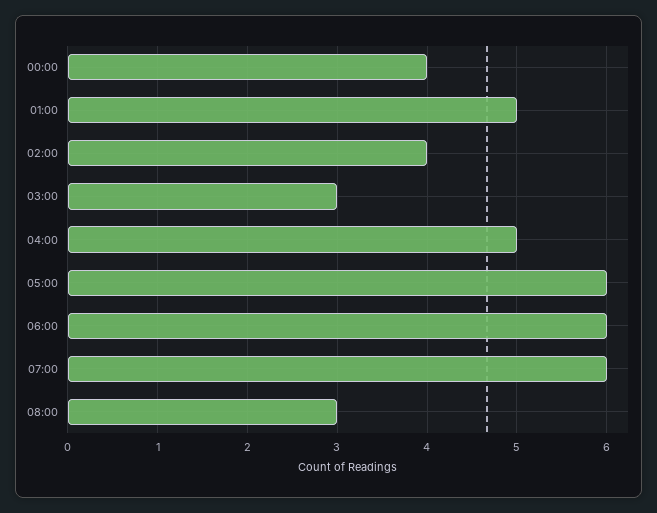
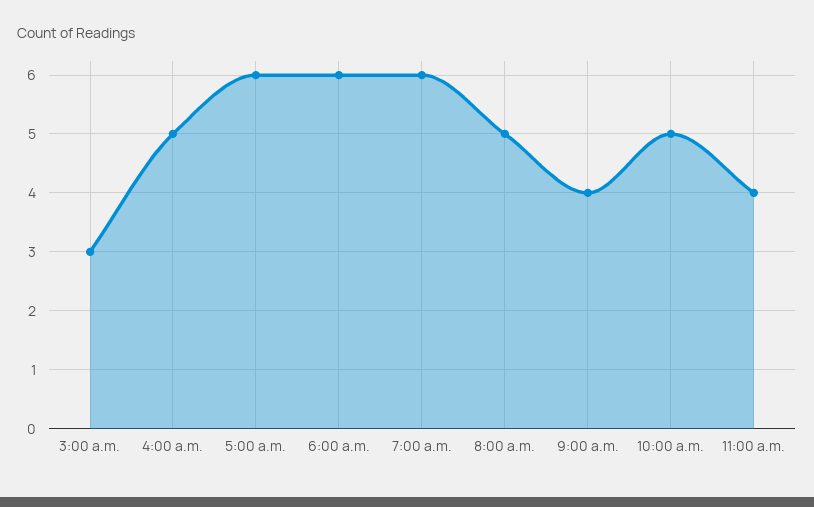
00:00: 4 -> none
01:00: 5 -> none
02:00: 4 -> none
08:00: 3 -> 5
9:00 a.m.: none -> 4
10:00 a.m.: none -> 5
11:00 a.m.: none -> 4

